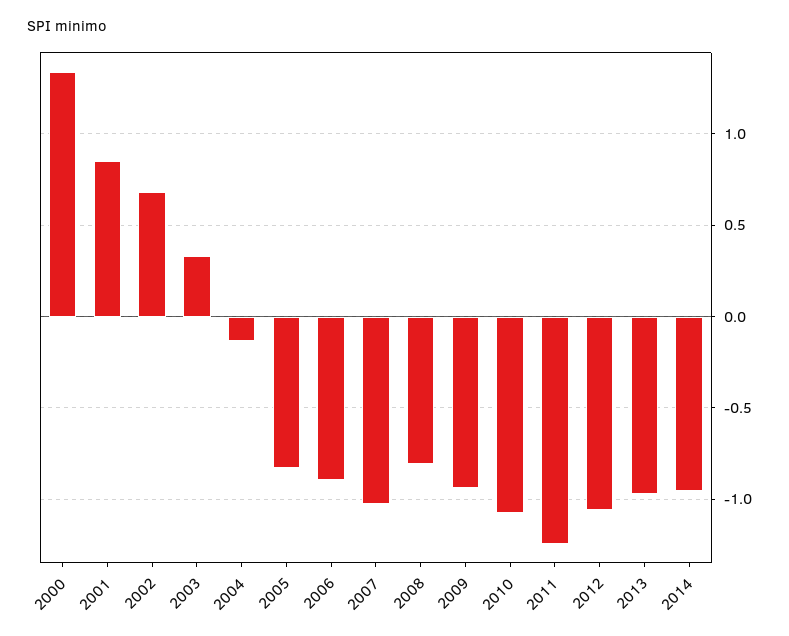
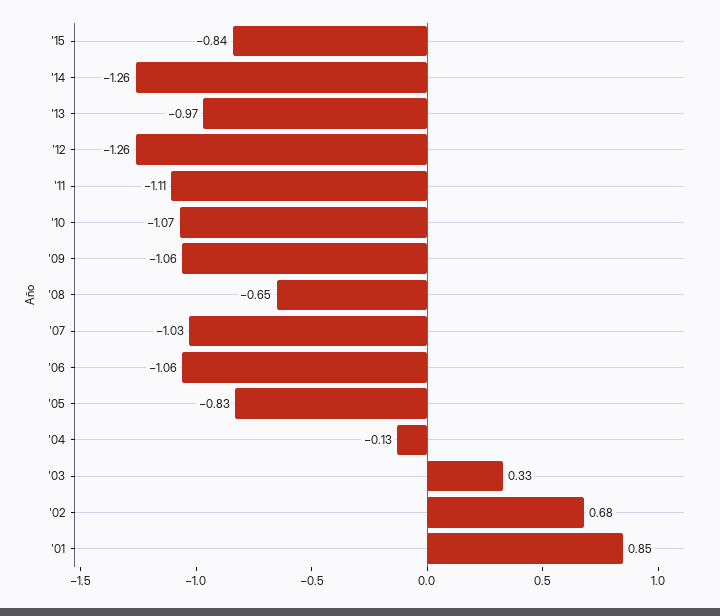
2000: 1.35 -> none
2006: -0.9 -> -1.06
2008: -0.8 -> -0.65
2009: -0.95 -> -1.06
2011: -1.25 -> -1.11
2012: -1.05 -> -1.26
2014: -0.95 -> -1.26
'15: none -> -0.84

